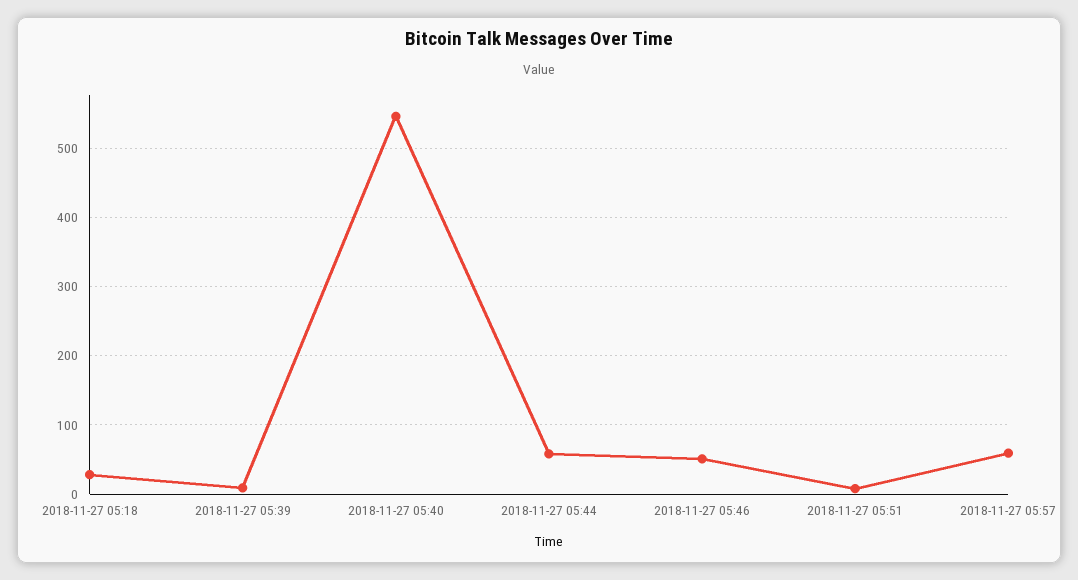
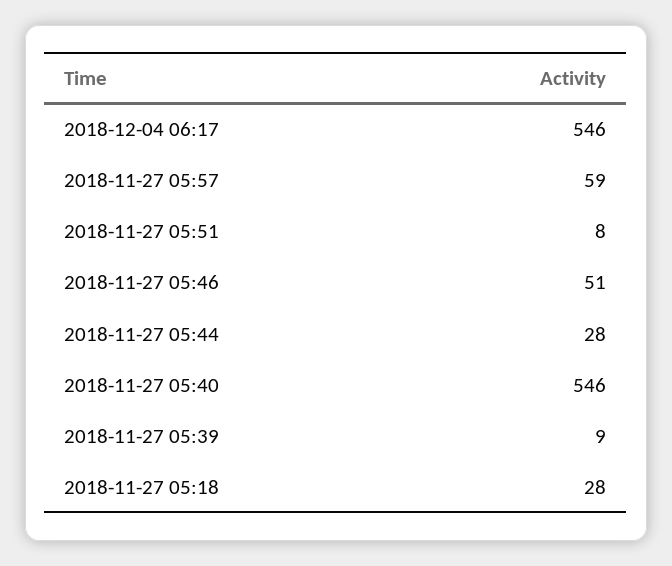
2018-11-27 05:44: 60 -> 28
2018-12-04 06:17: none -> 546

